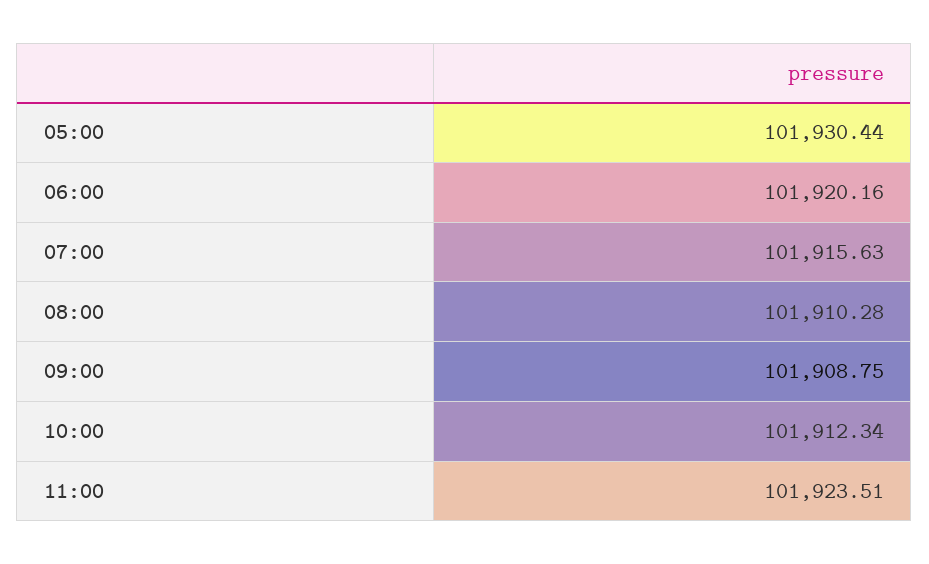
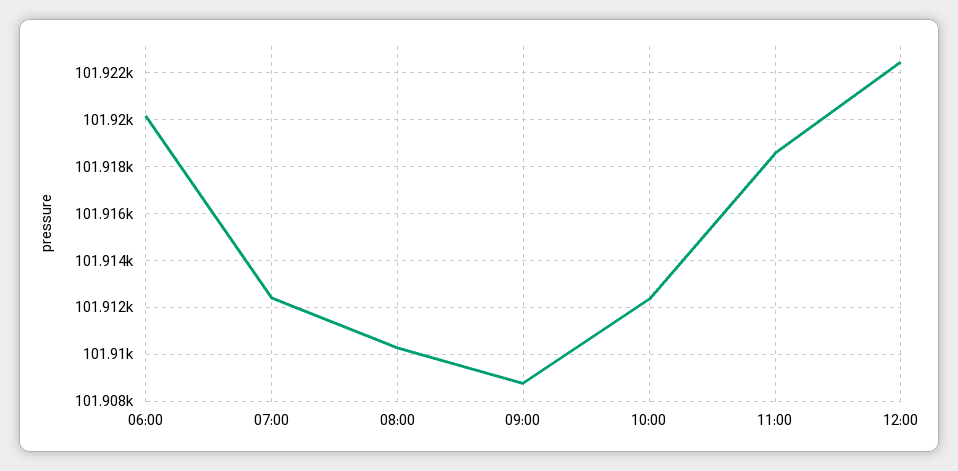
05:00: 101930.44 -> none
07:00: 101915.63 -> 101912.5
11:00: 101923.51 -> 101918.5
12:00: none -> 101922.5

